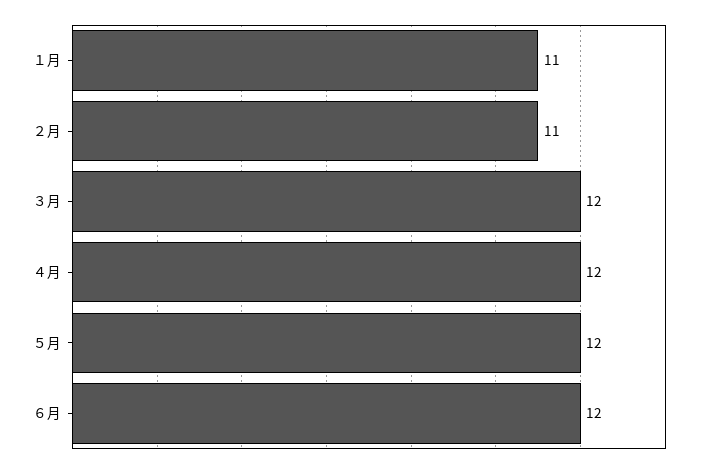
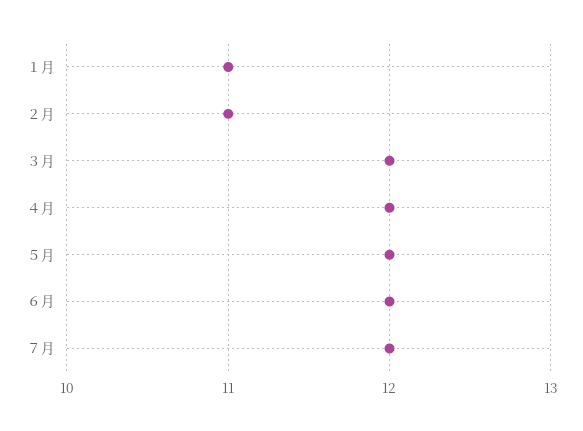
７月: none -> 12

